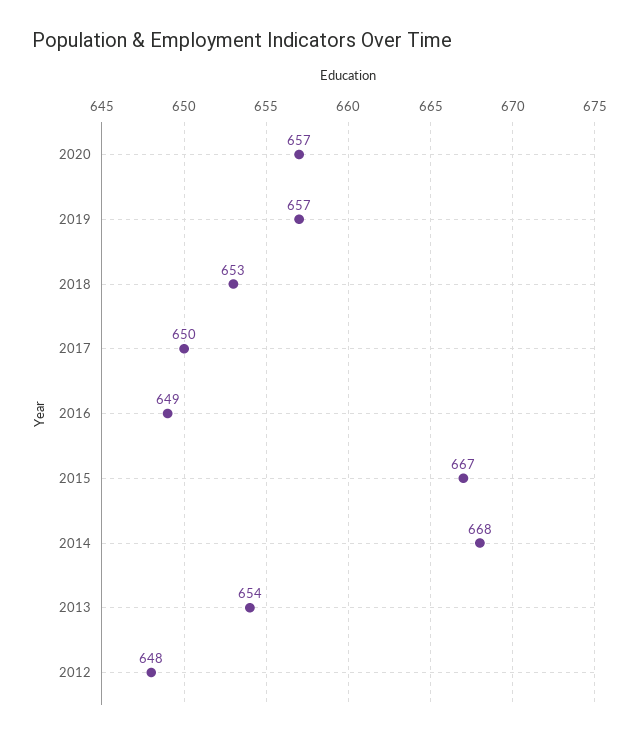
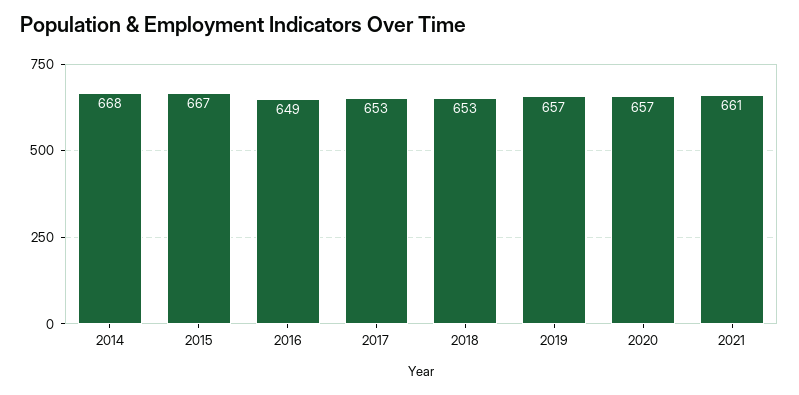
2017: 650 -> 653
2013: 654 -> none
2012: 648 -> none
2021: none -> 661

